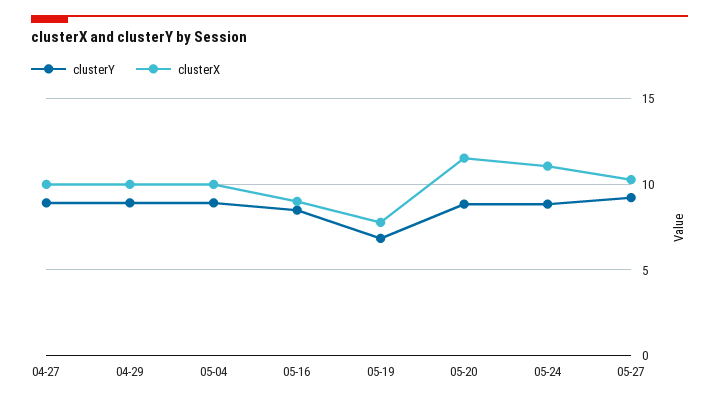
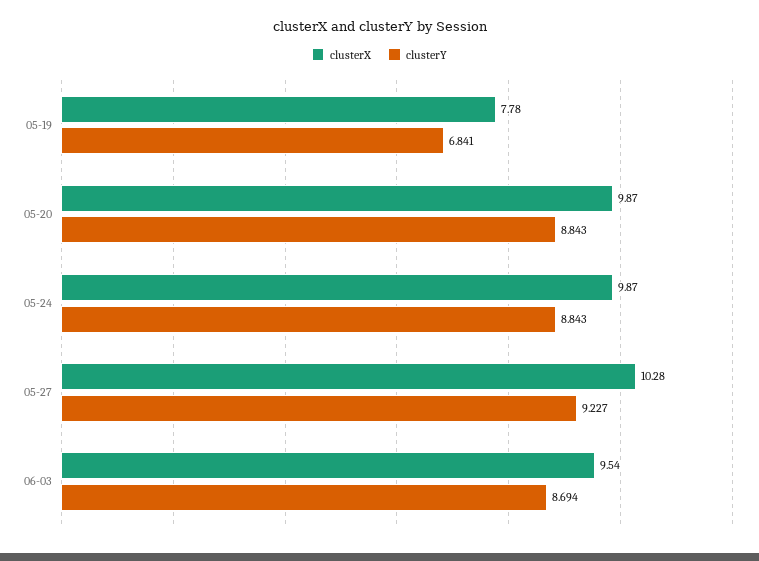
clusterY, 04-27: 9 -> none
clusterX, 04-27: 10 -> none
clusterY, 04-29: 9 -> none
clusterX, 04-29: 10 -> none
clusterY, 05-04: 9 -> none
clusterX, 05-04: 10 -> none
clusterY, 05-16: 8.5 -> none
clusterX, 05-16: 9 -> none
clusterX, 05-20: 11.5 -> 9.87
clusterX, 05-24: 11 -> 9.87
clusterX, 06-03: none -> 9.54
clusterY, 06-03: none -> 8.694

